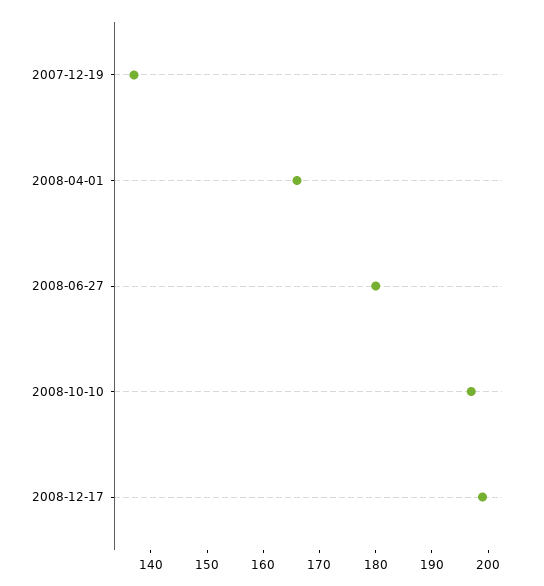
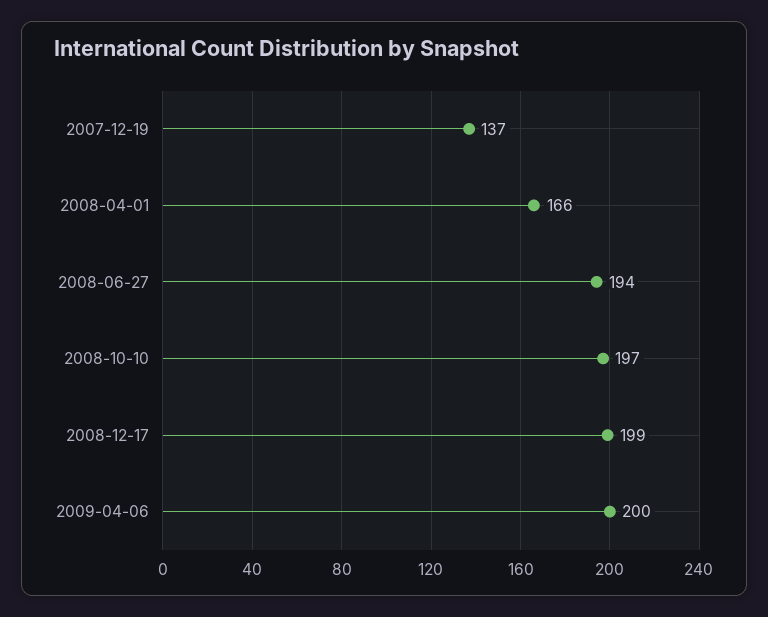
2008-06-27: 180 -> 194
2009-04-06: none -> 200

